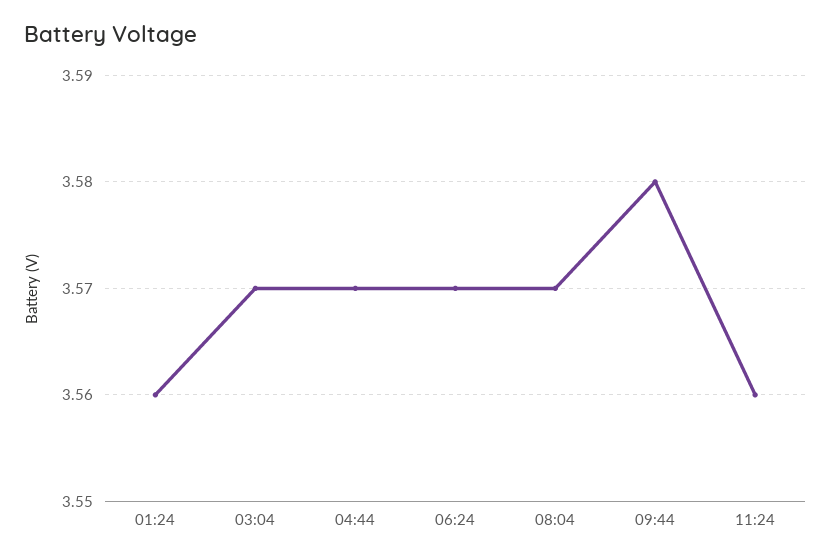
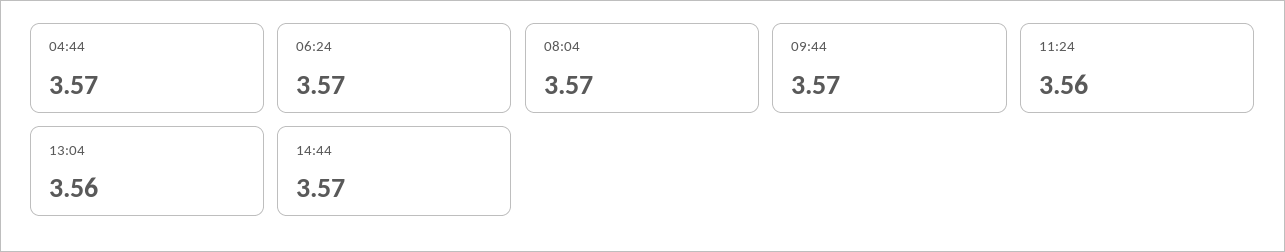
01:24: 3.56 -> none
03:04: 3.57 -> none
09:44: 3.58 -> 3.57
13:04: none -> 3.56
14:44: none -> 3.57

